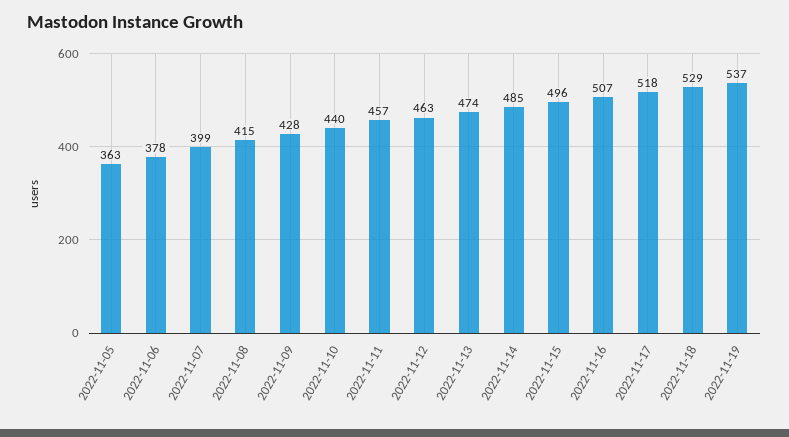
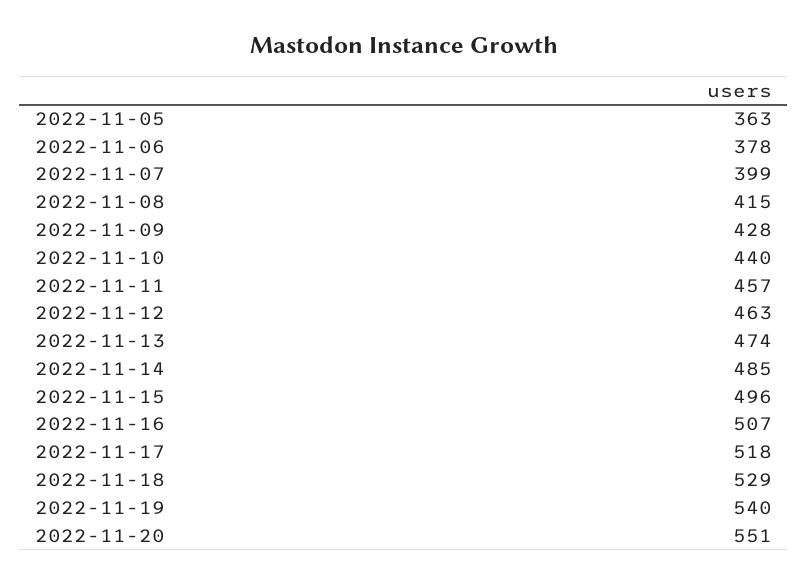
2022-11-19: 537 -> 540
2022-11-20: none -> 551

